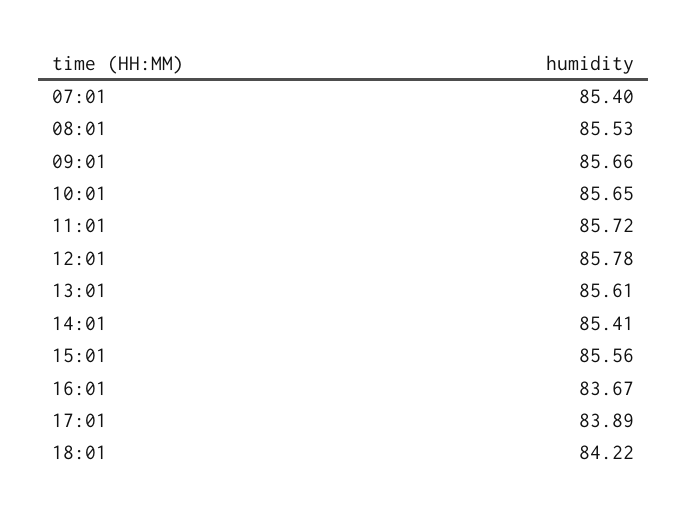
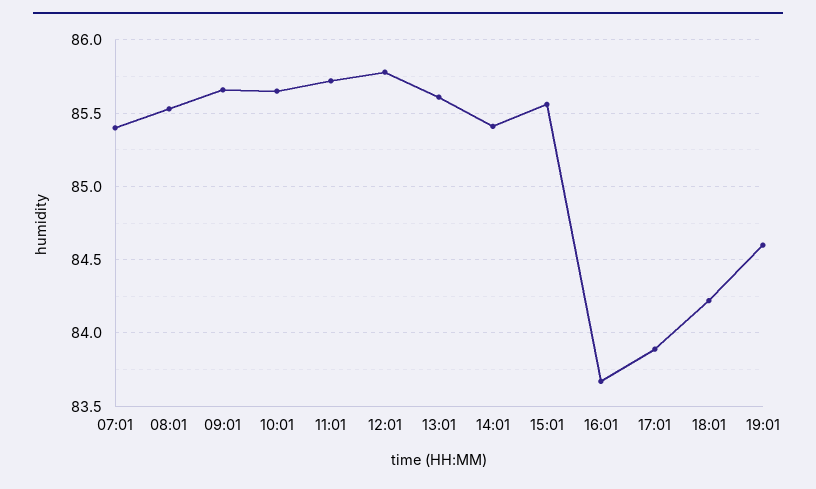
19:01: none -> 84.6

